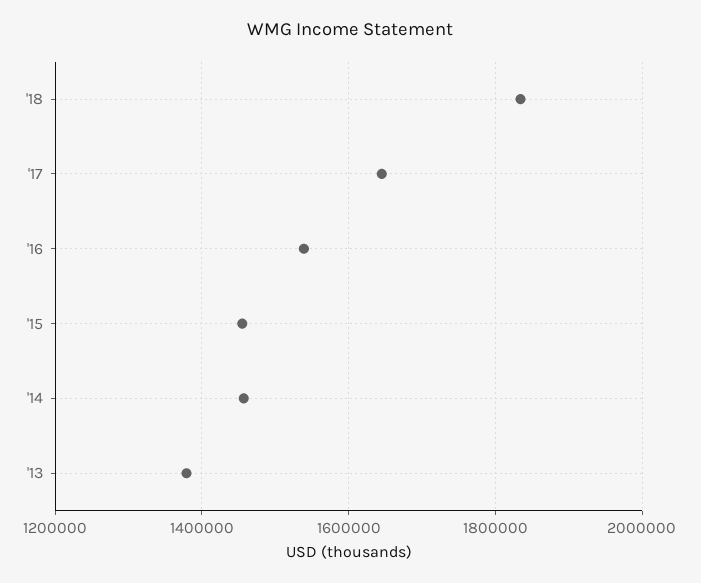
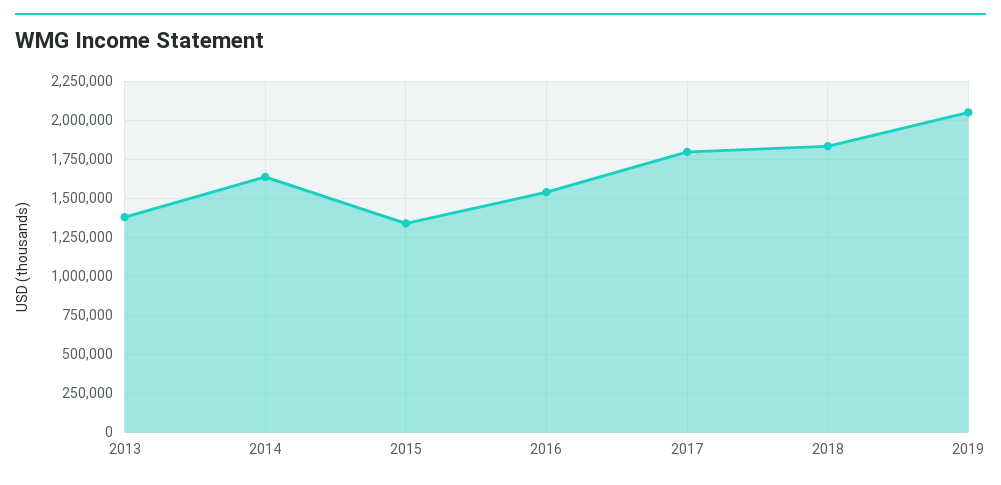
'17: 1640000 -> 1800000
'15: 1460000 -> 1350000
'14: 1460000 -> 1650000
2019: none -> 2050000

